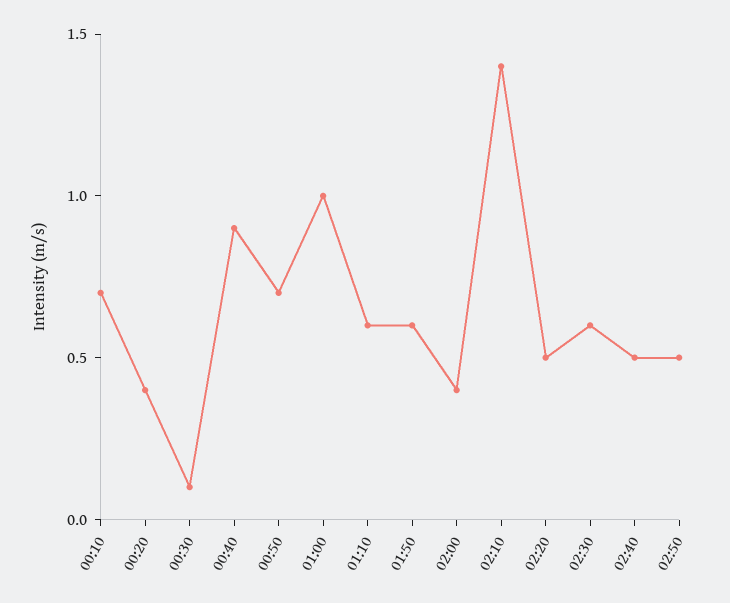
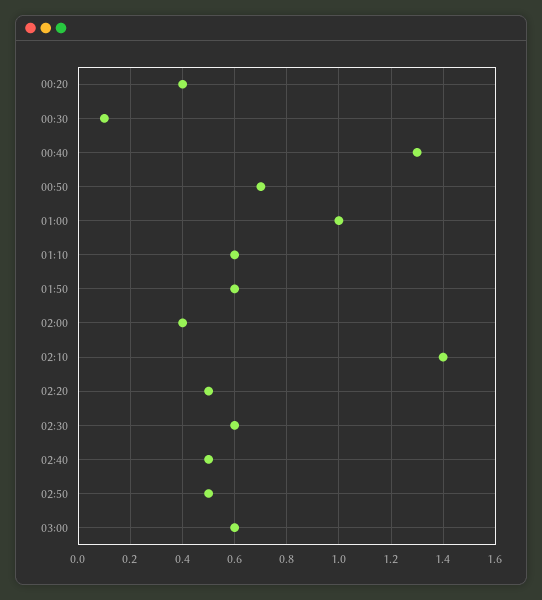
00:10: 0.7 -> none
00:40: 0.9 -> 1.3
03:00: none -> 0.6

